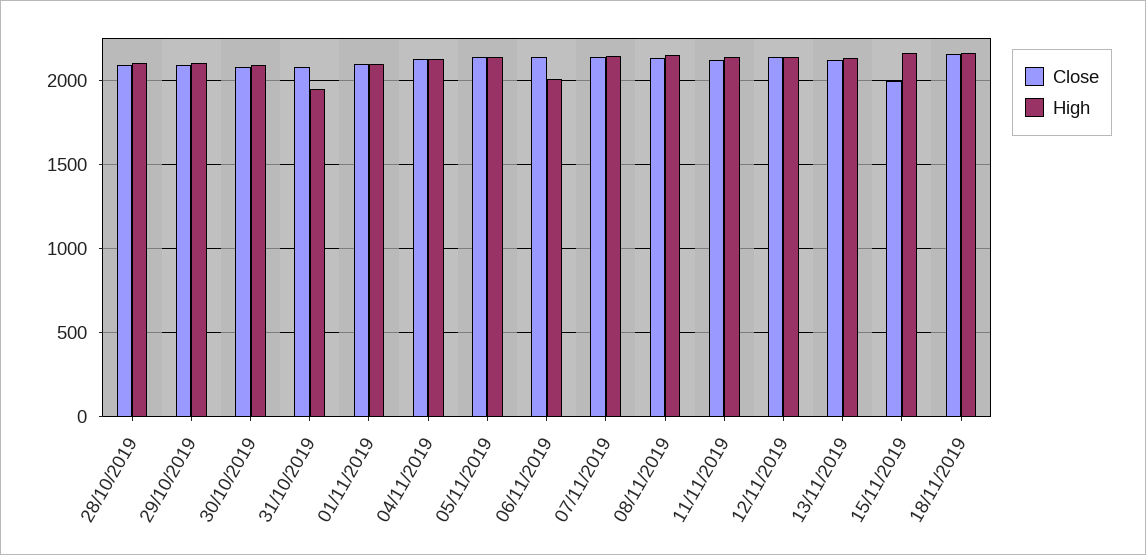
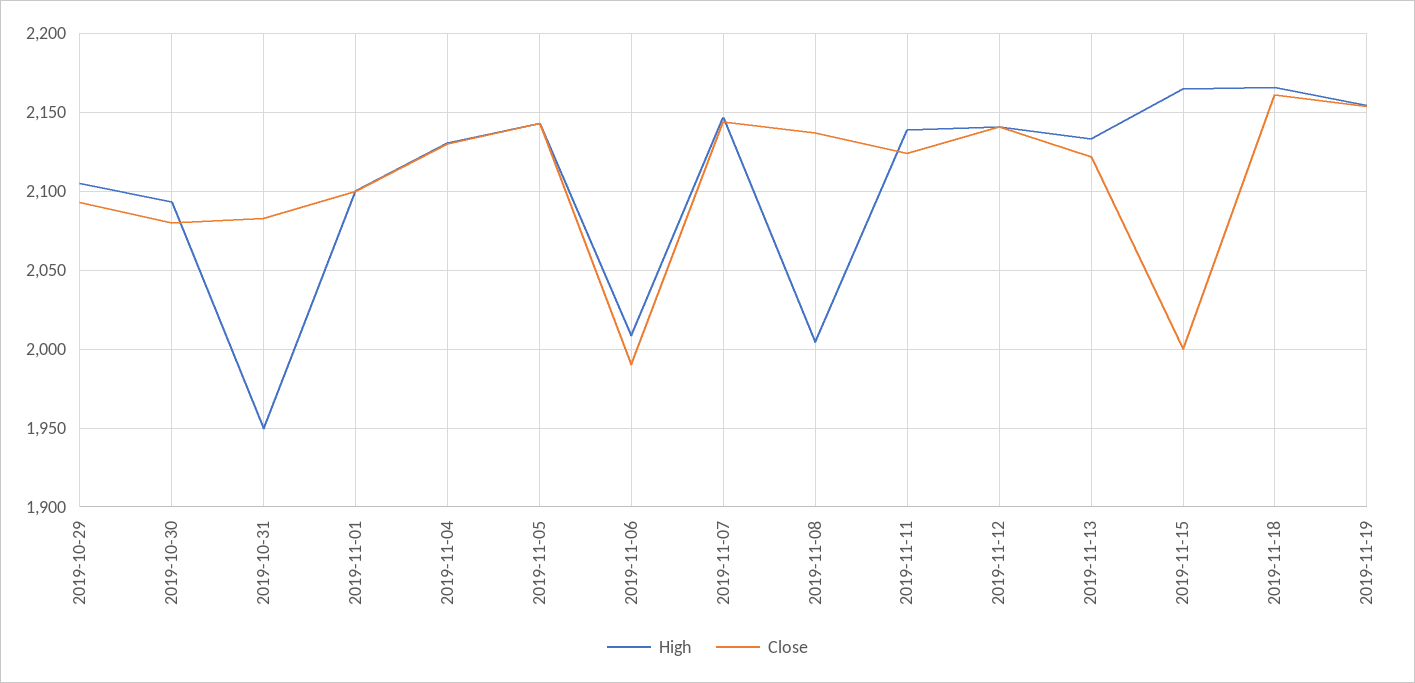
Close, 28/10/2019: 2100 -> none
High, 28/10/2019: 2100 -> none
Close, 06/11/2019: 2150 -> 1990
High, 08/11/2019: 2150 -> 2005
High, 2019-11-19: none -> 2155
Close, 2019-11-19: none -> 2155

